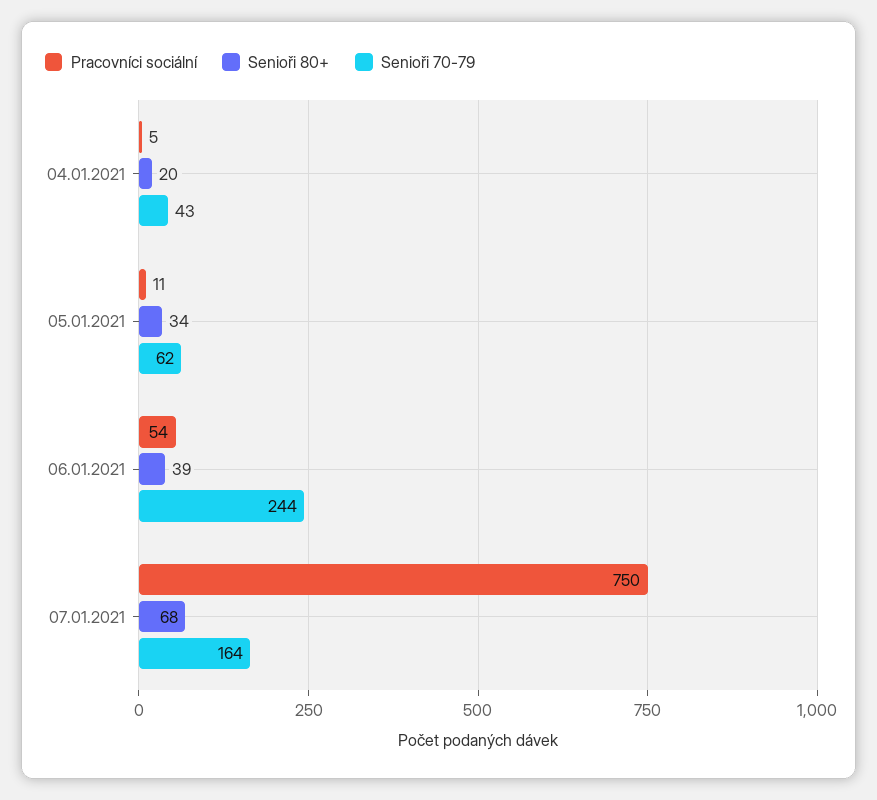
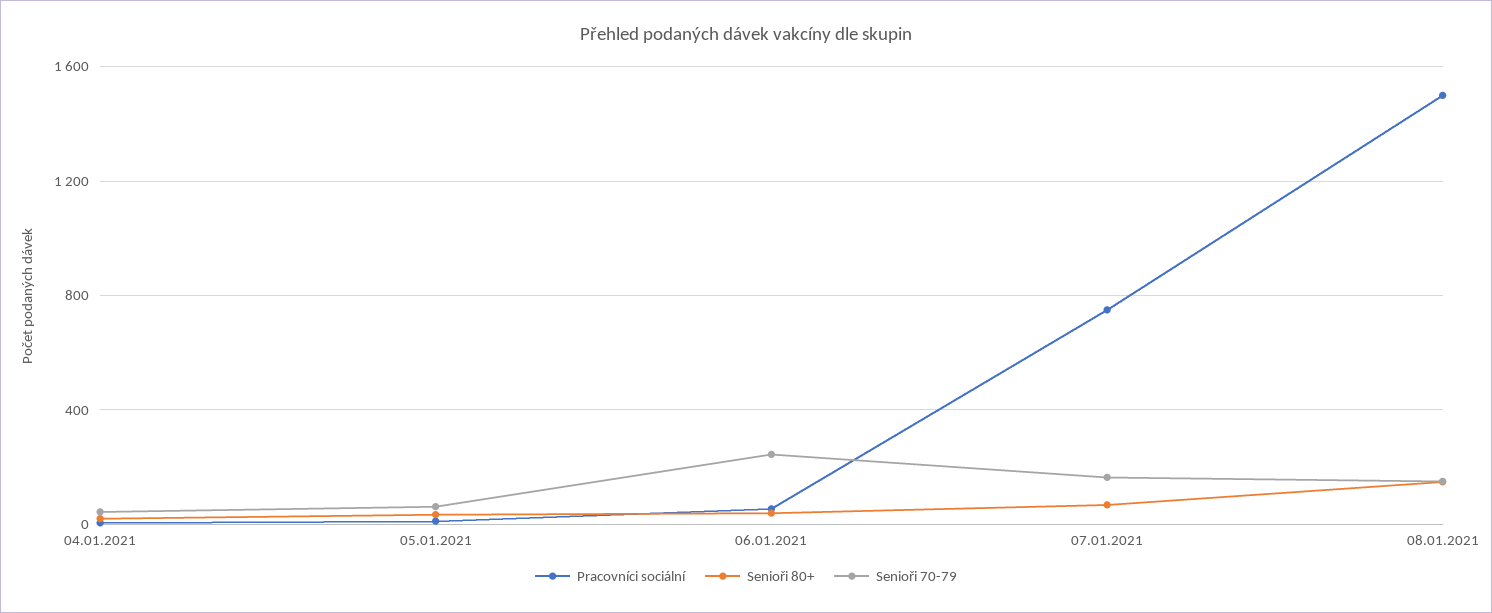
Pracovníci sociální, 08.01.2021: none -> 1500
Senioři 80+, 08.01.2021: none -> 150
Senioři 70-79, 08.01.2021: none -> 150

